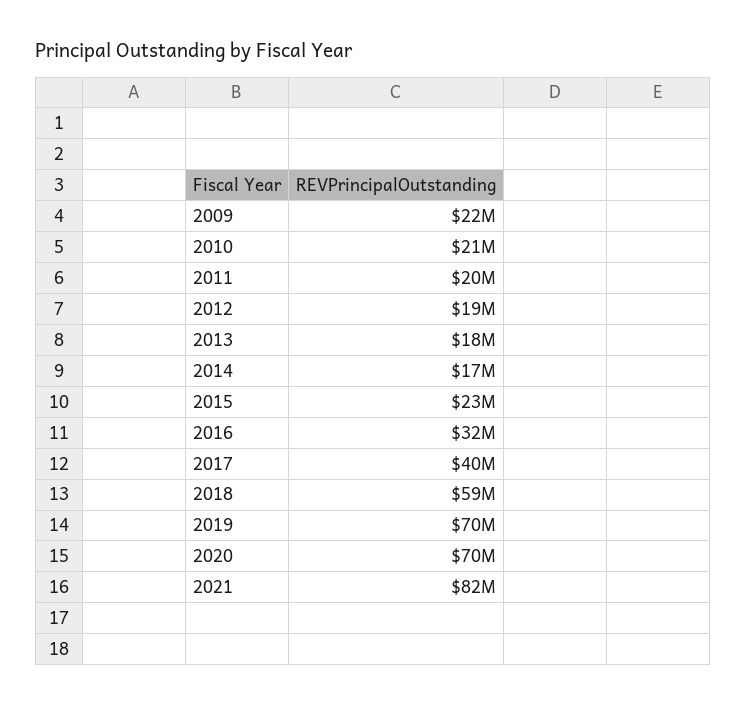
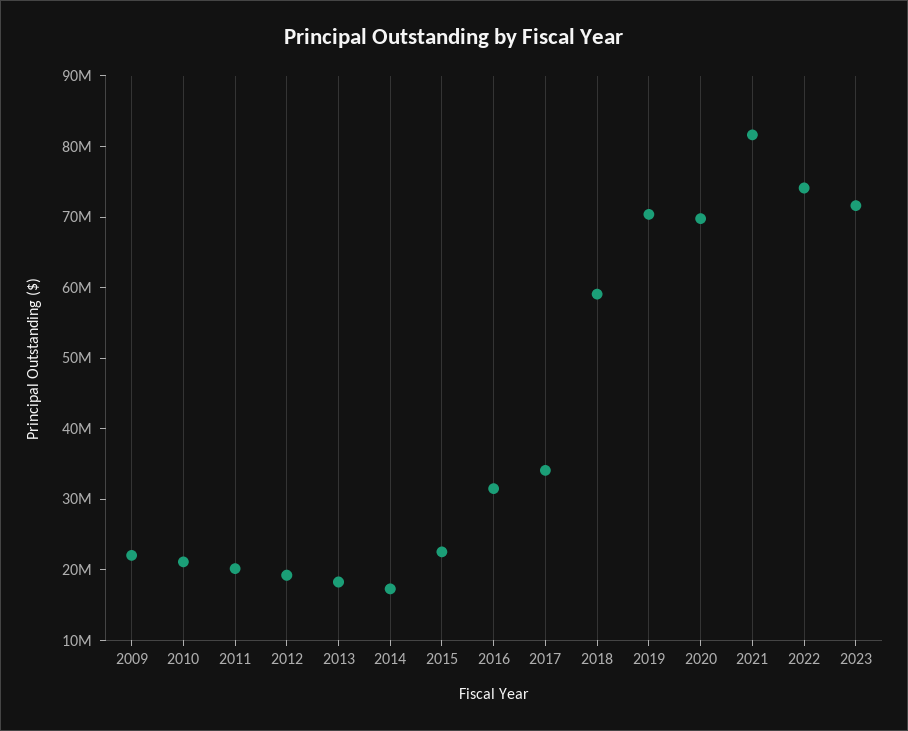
2017: 40000000 -> 34000000
2022: none -> 74000000
2023: none -> 72000000

